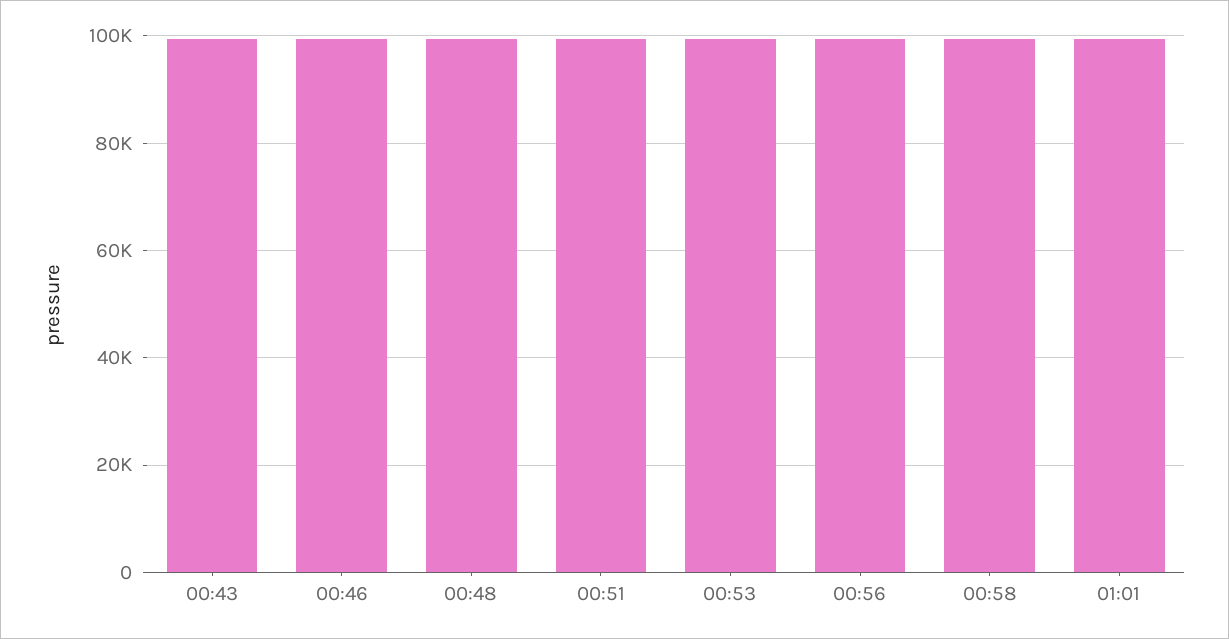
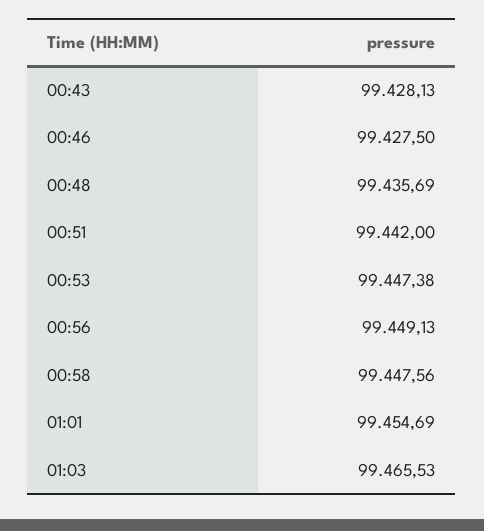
01:03: none -> 99465.53

